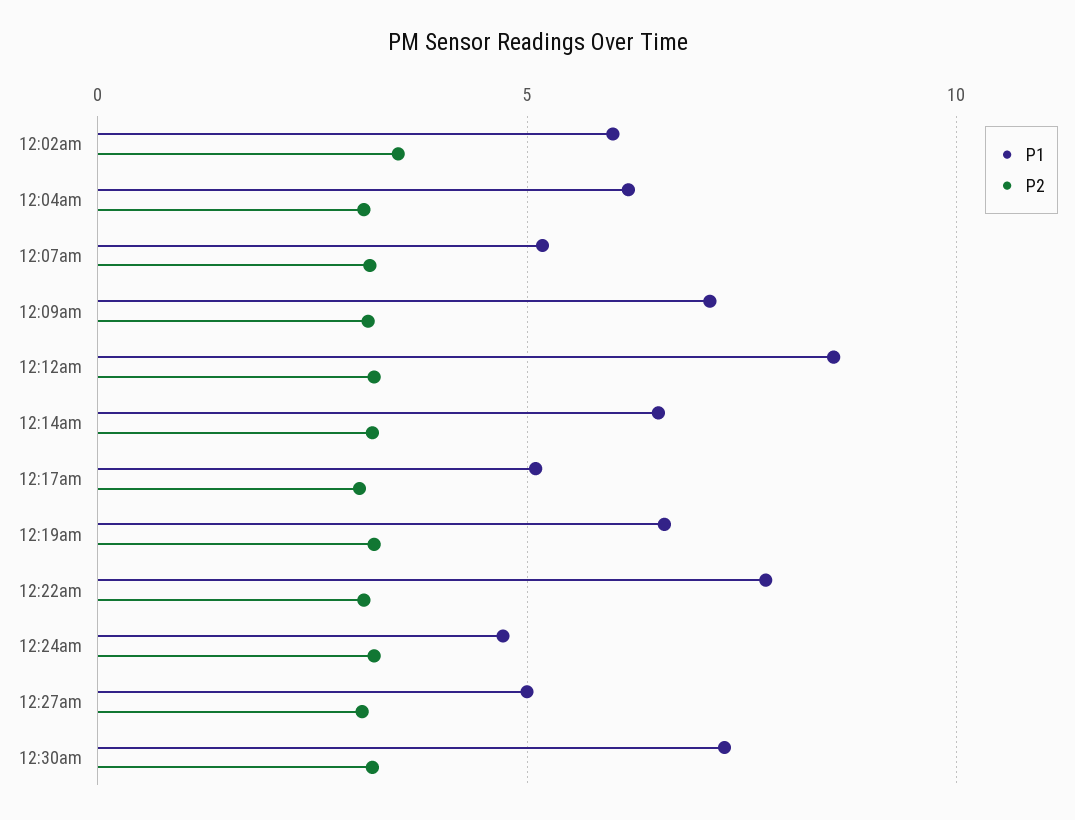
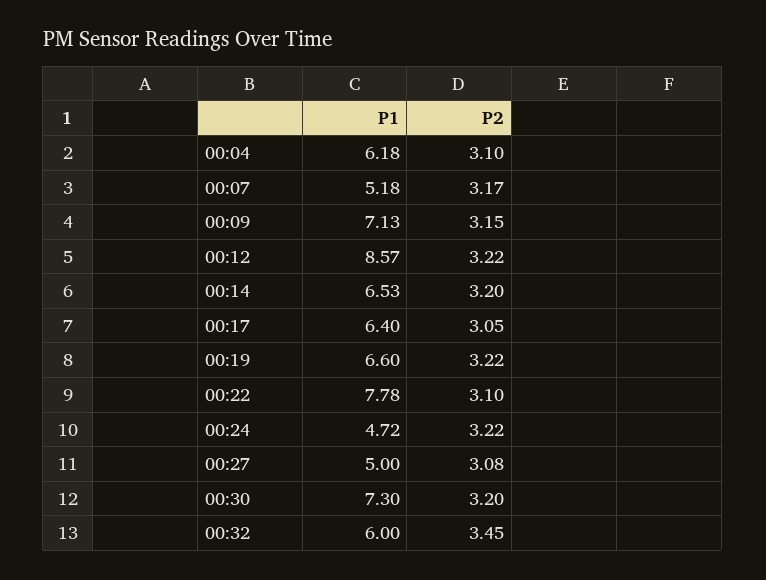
P1, 12:02am: 6 -> none
P2, 12:02am: 3.5 -> none
P1, 12:17am: 5 -> 6.4
P1, 00:32: none -> 6
P2, 00:32: none -> 3.45

